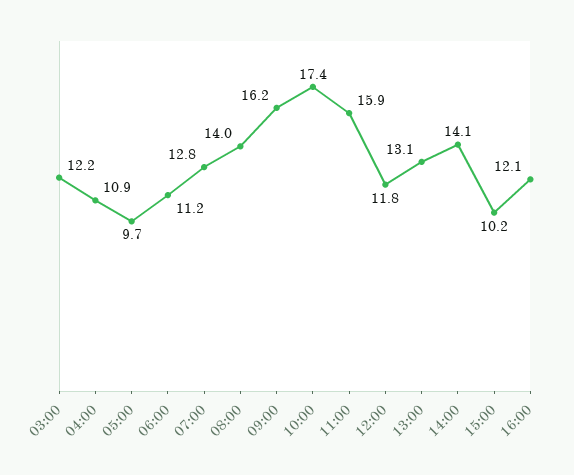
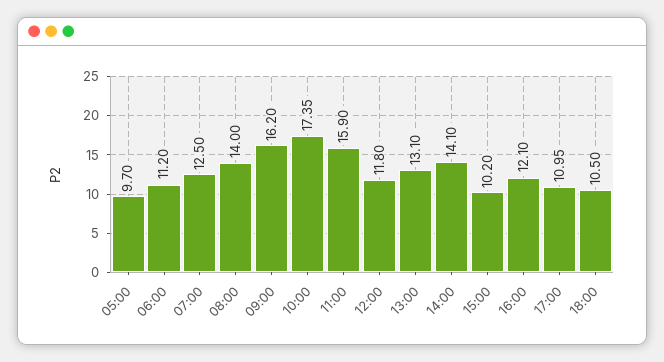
03:00: 12.2 -> none
04:00: 10.9 -> none
07:00: 12.8 -> 12.5
17:00: none -> 10.95
18:00: none -> 10.5

